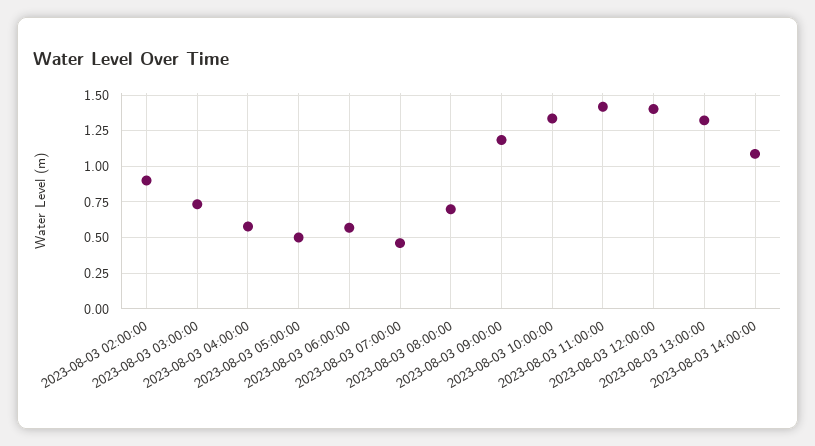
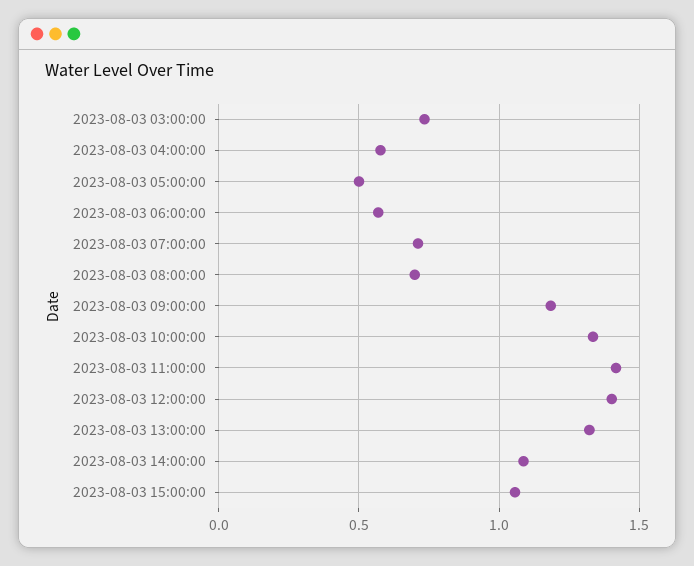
2023-08-03 02:00:00: 0.9 -> none
2023-08-03 07:00:00: 0.45 -> 0.7
2023-08-03 15:00:00: none -> 1.05

